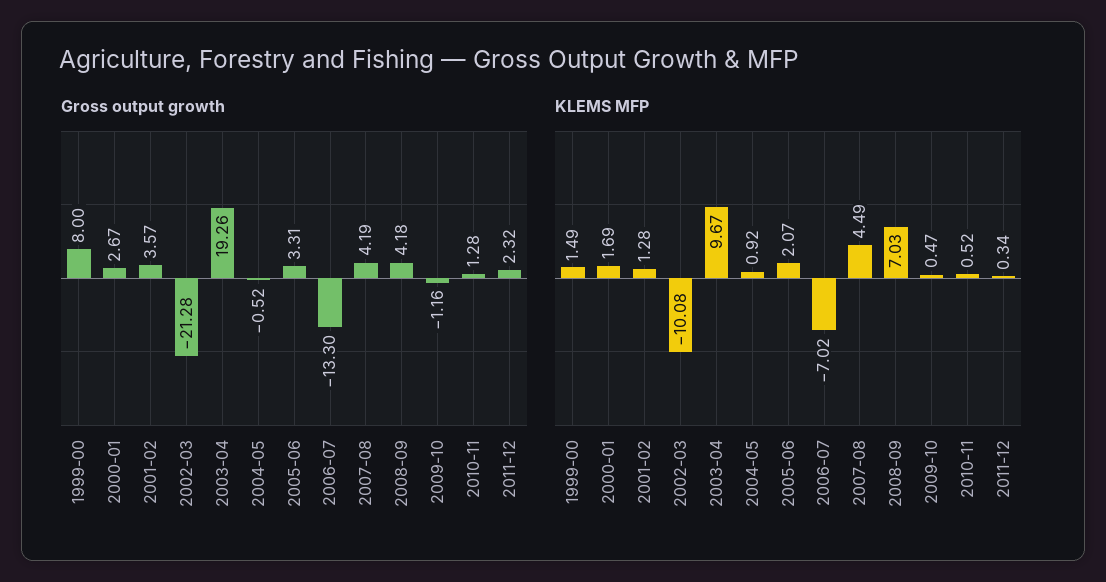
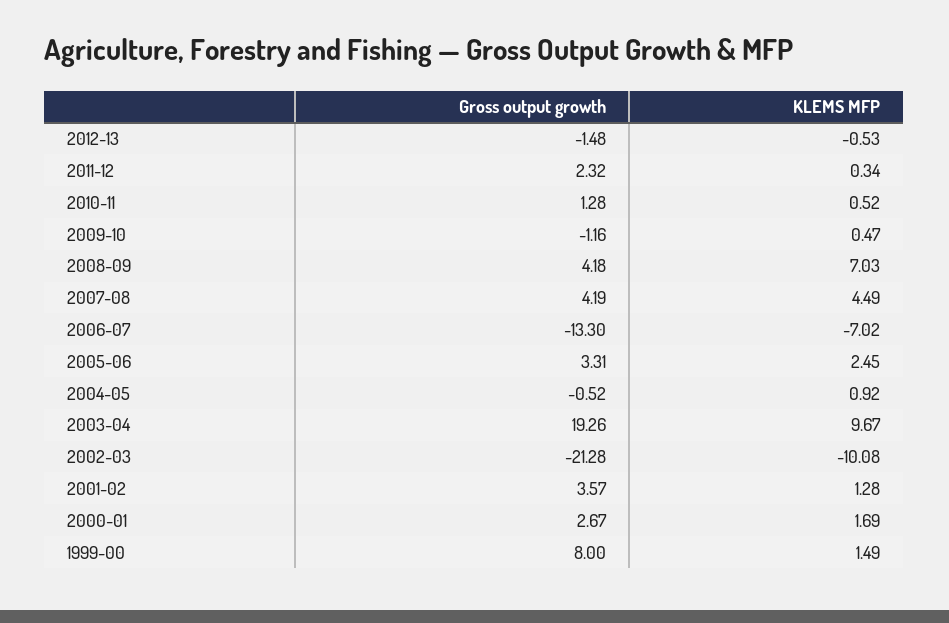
KLEMS MFP, 2005-06: 2.07 -> 2.45
Gross output growth, 2012-13: none -> -1.48
KLEMS MFP, 2012-13: none -> -0.53

